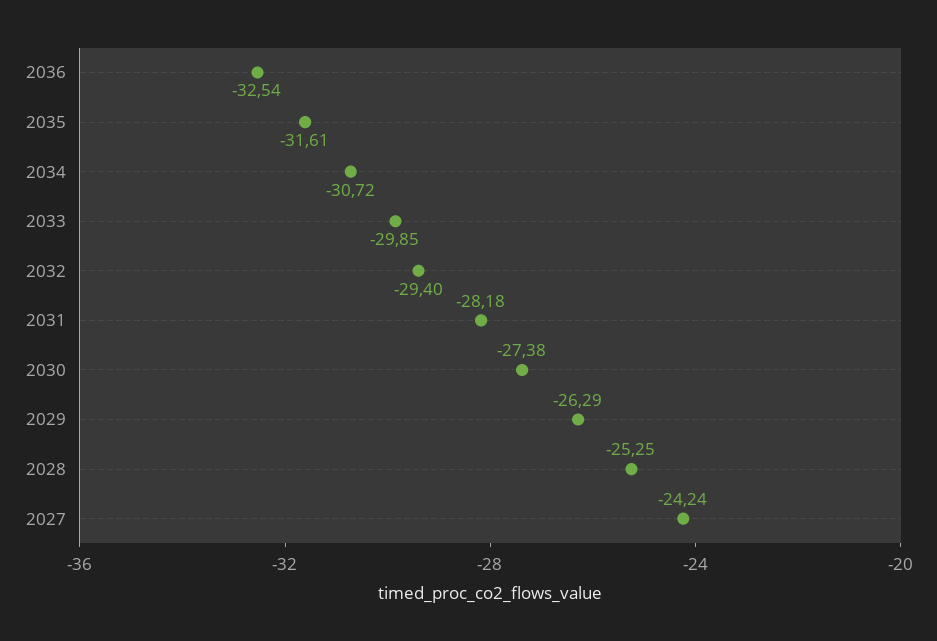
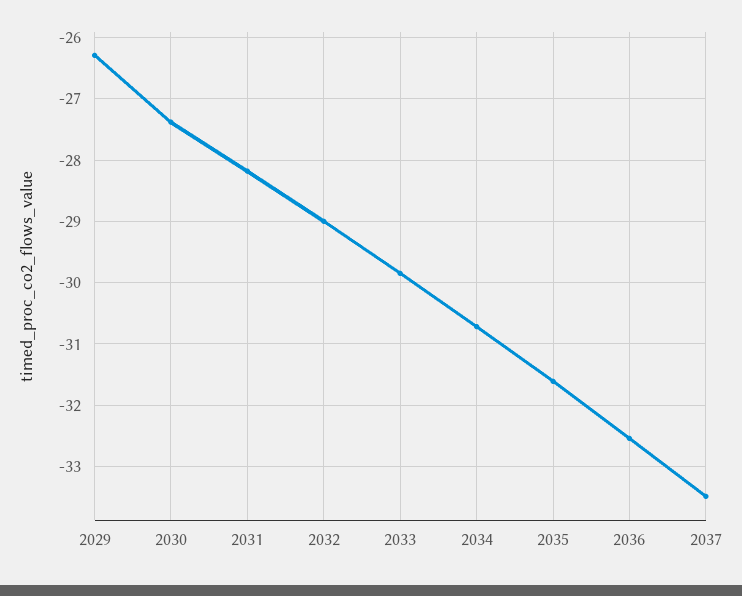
2032: -29.4 -> -29
2028: -25.25 -> none
2027: -24.24 -> none
2037: none -> -33.5

